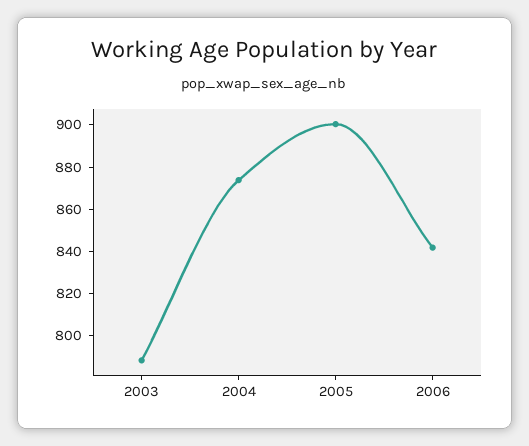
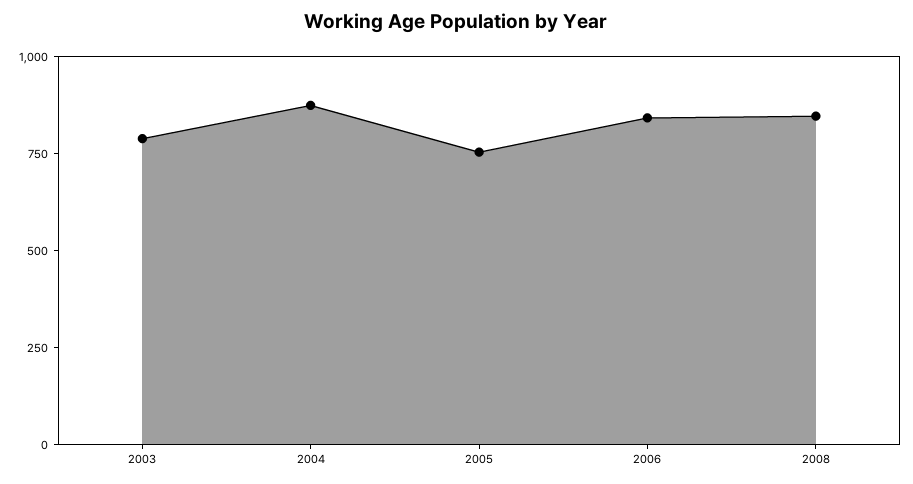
2005: 900 -> 750
2008: none -> 850

